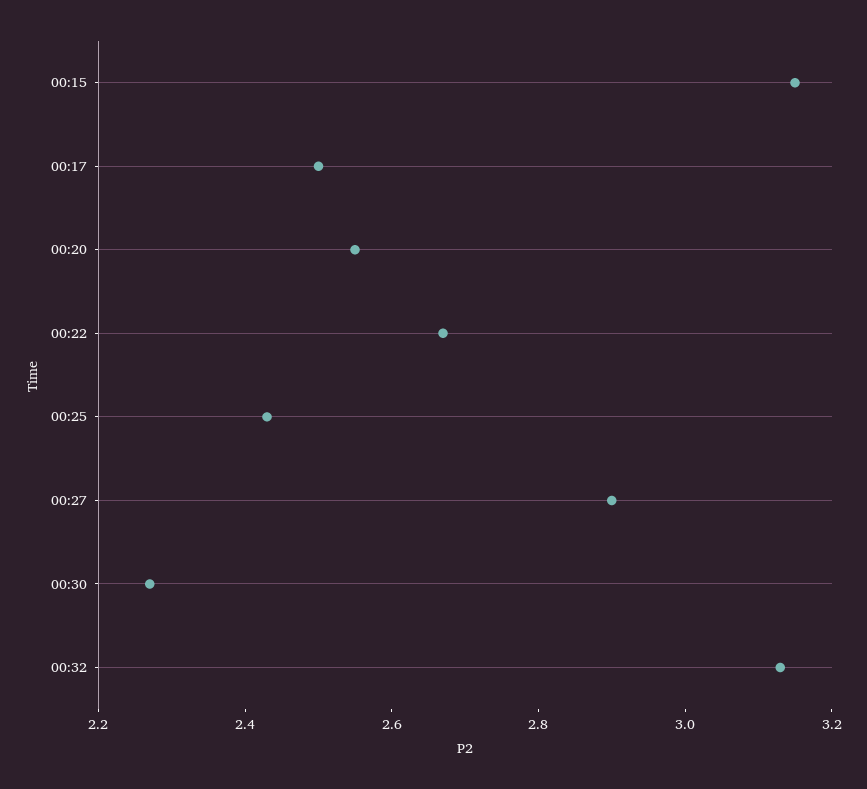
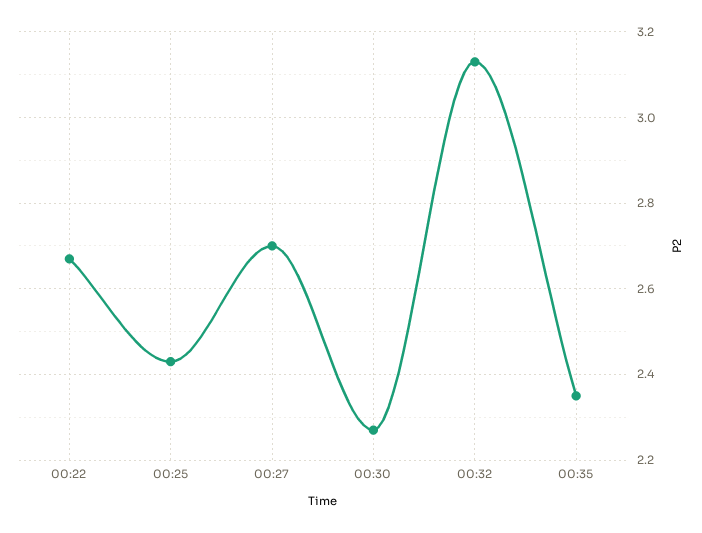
00:15: 3.15 -> none
00:17: 2.5 -> none
00:20: 2.55 -> none
00:27: 2.9 -> 2.7
00:35: none -> 2.35

